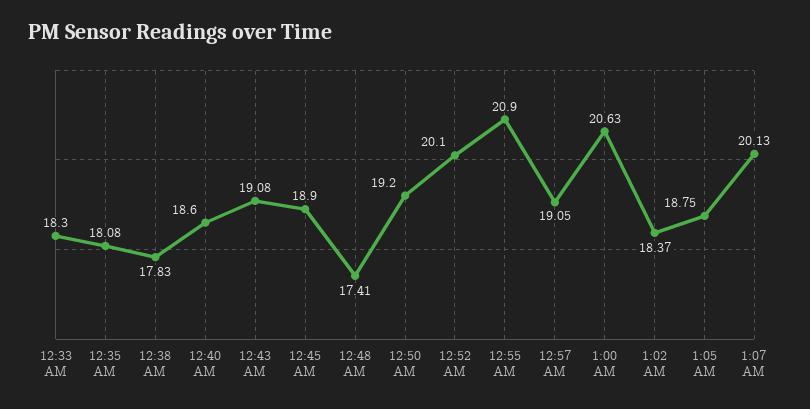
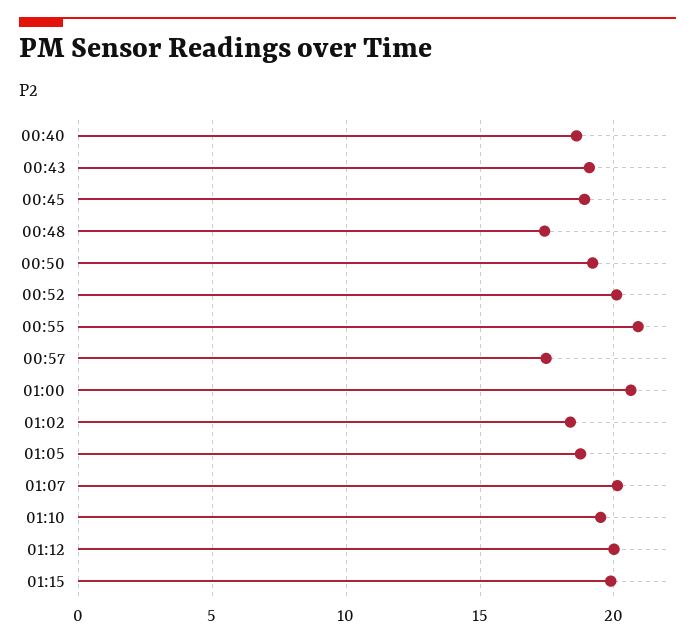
12:33 AM: 18.3 -> none
12:35 AM: 18.08 -> none
12:38 AM: 17.83 -> none
12:57 AM: 19.05 -> 17.5
01:10: none -> 19.5
01:12: none -> 20
01:15: none -> 20

